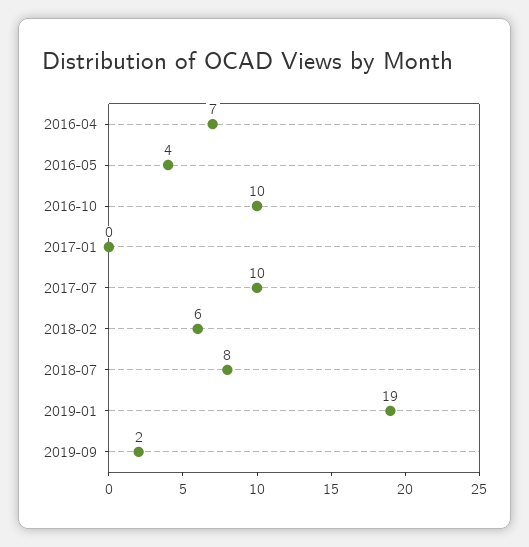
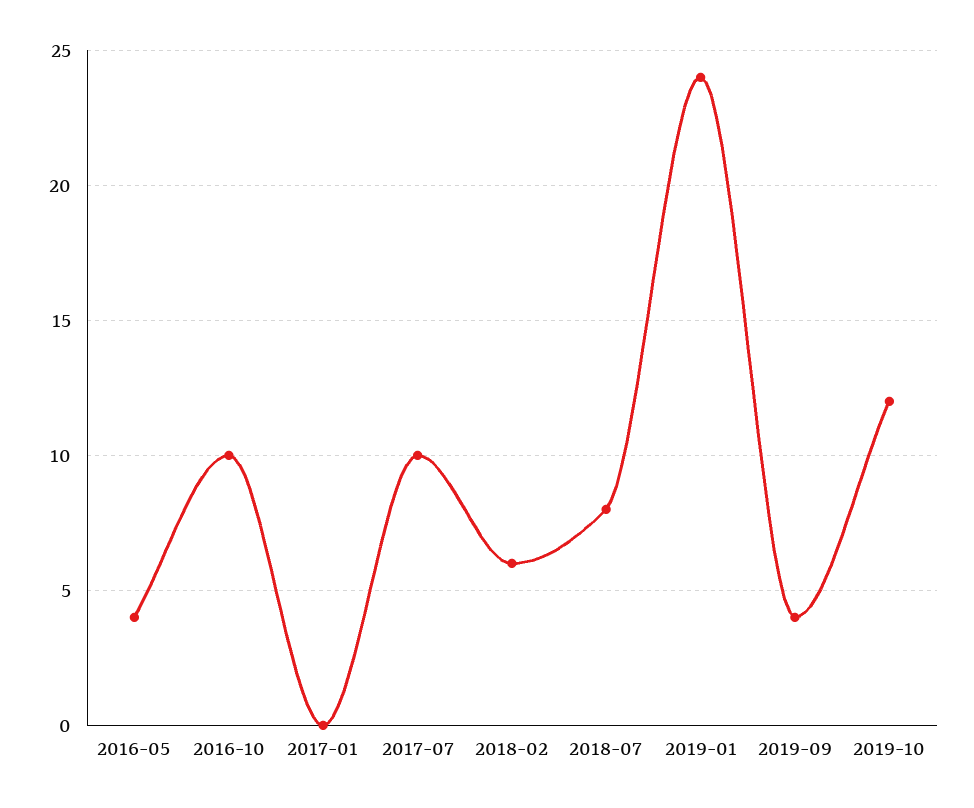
2016-04: 7 -> none
2019-01: 19 -> 24
2019-09: 2 -> 4
2019-10: none -> 12

